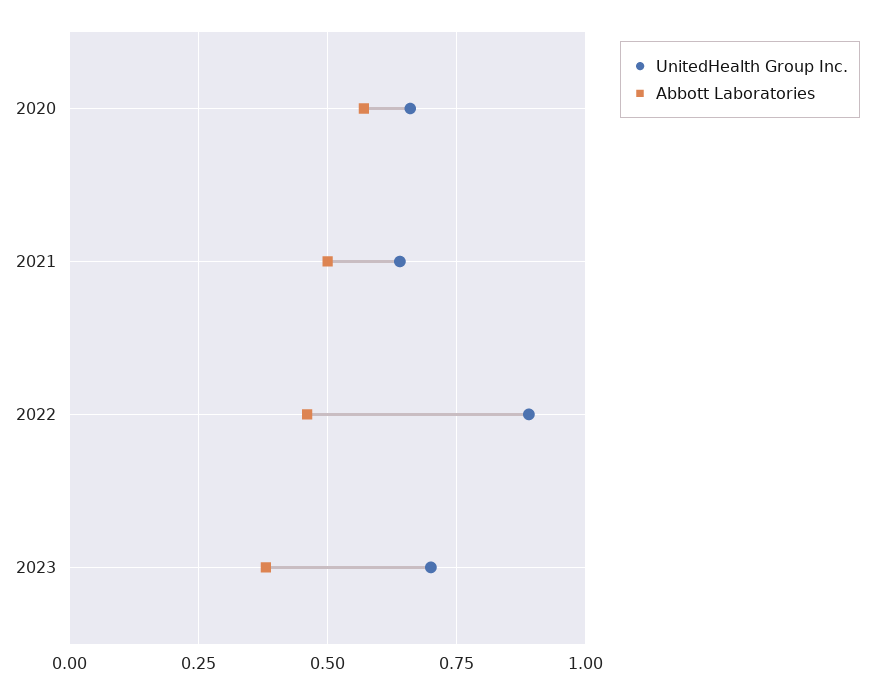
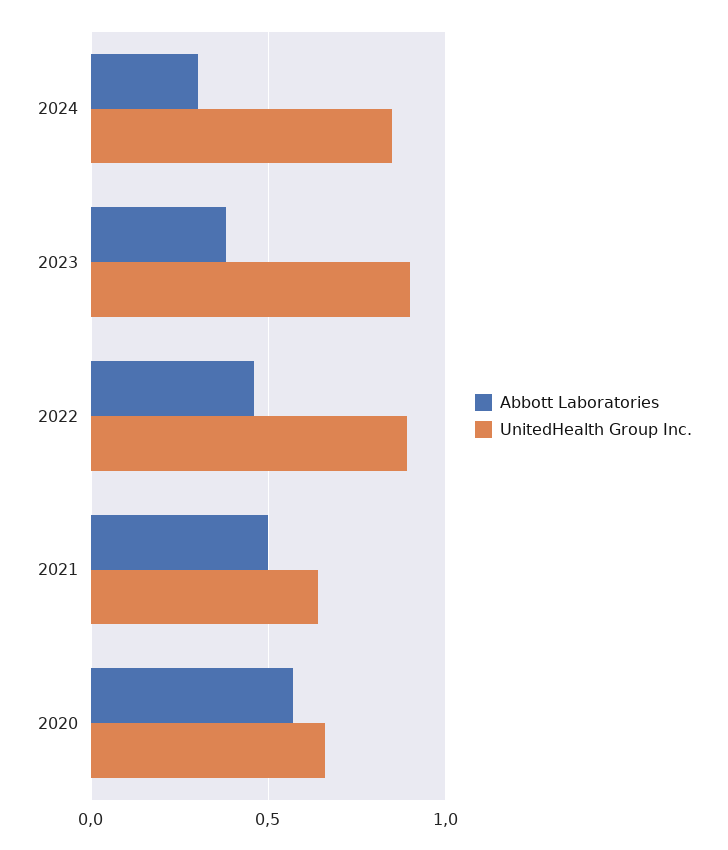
UnitedHealth Group Inc., 2023: 0.7 -> 0.9
Abbott Laboratories, 2024: none -> 0.3
UnitedHealth Group Inc., 2024: none -> 0.85

